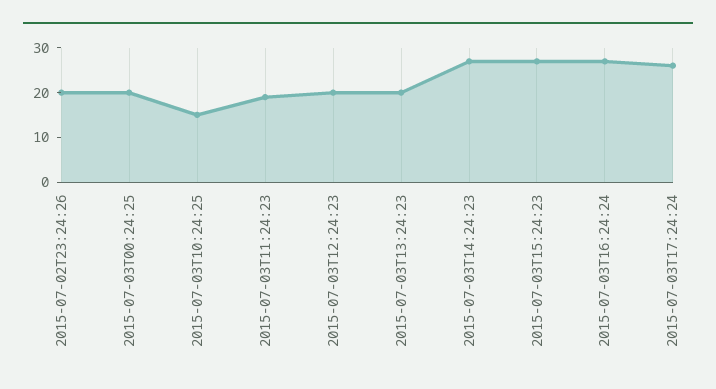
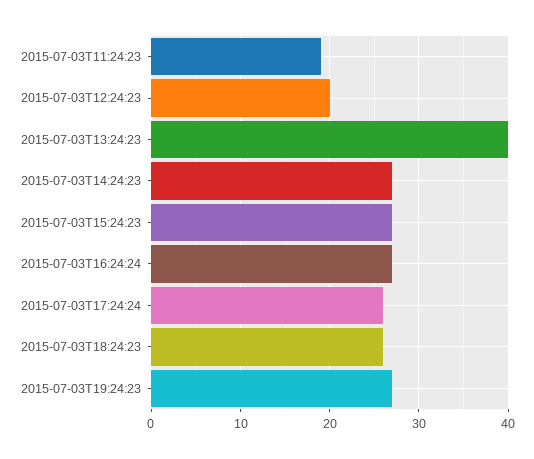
2015-07-02T23:24:26: 20 -> none
2015-07-03T00:24:25: 20 -> none
2015-07-03T10:24:25: 15 -> none
2015-07-03T13:24:23: 20 -> 40
2015-07-03T18:24:23: none -> 26
2015-07-03T19:24:23: none -> 27

